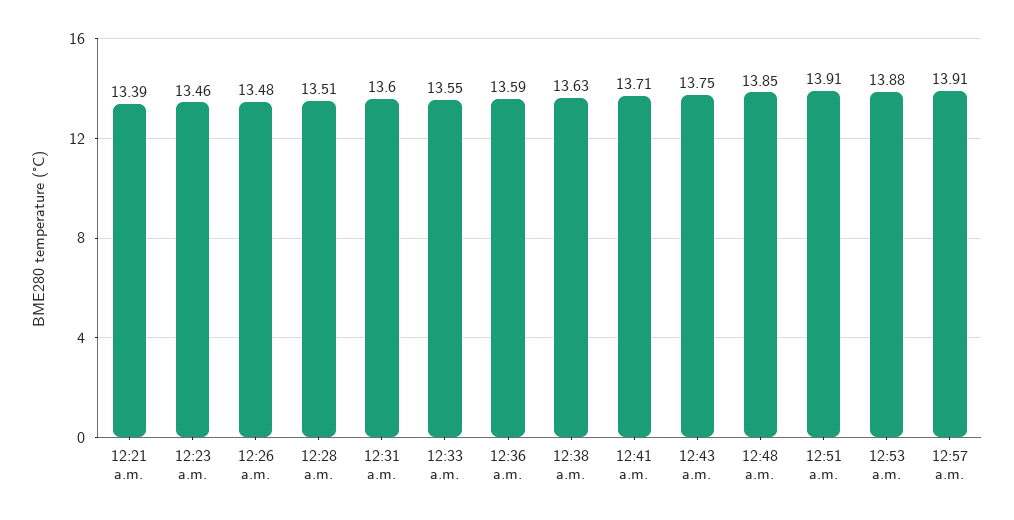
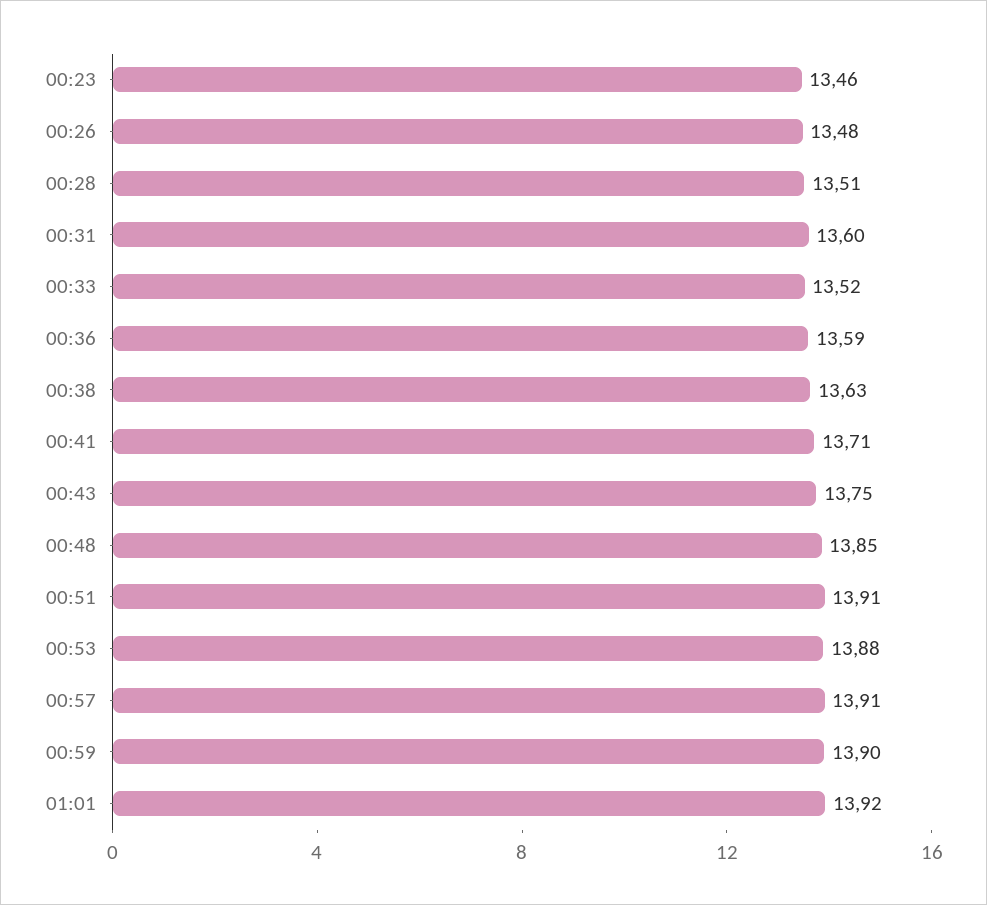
12:21 a.m.: 13.39 -> none
12:33 a.m.: 13.55 -> 13.52
00:59: none -> 13.9
01:01: none -> 13.92

